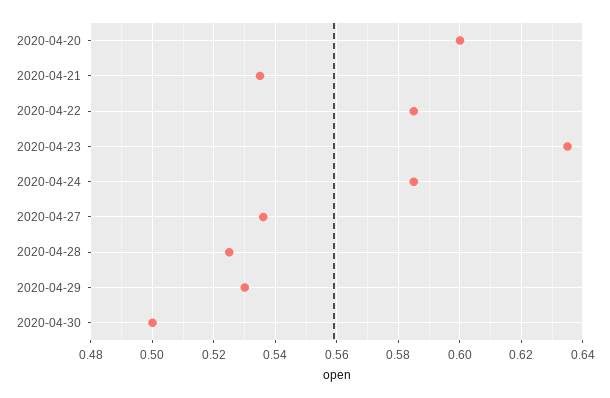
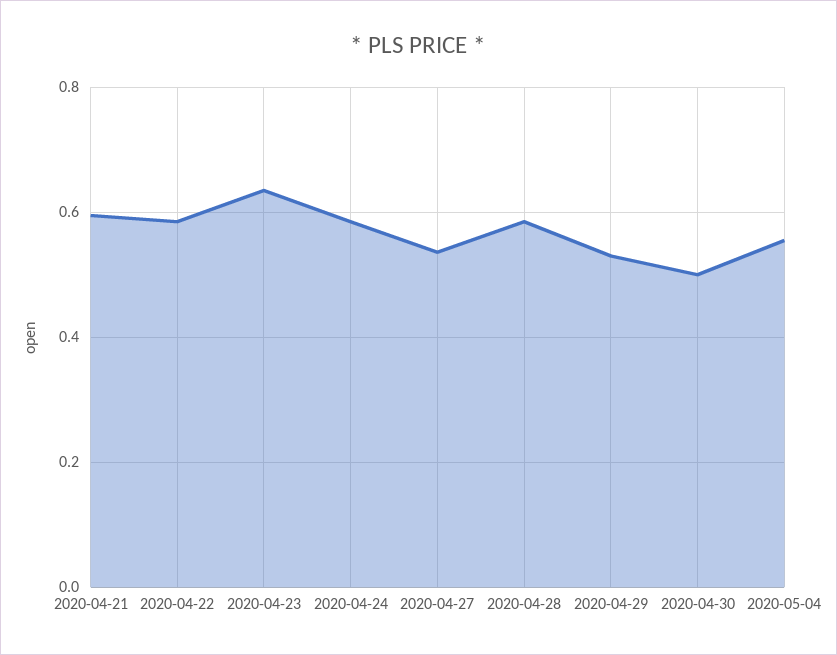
2020-04-20: 0.6 -> none
2020-04-21: 0.535 -> 0.6
2020-04-28: 0.525 -> 0.58
2020-05-04: none -> 0.56

